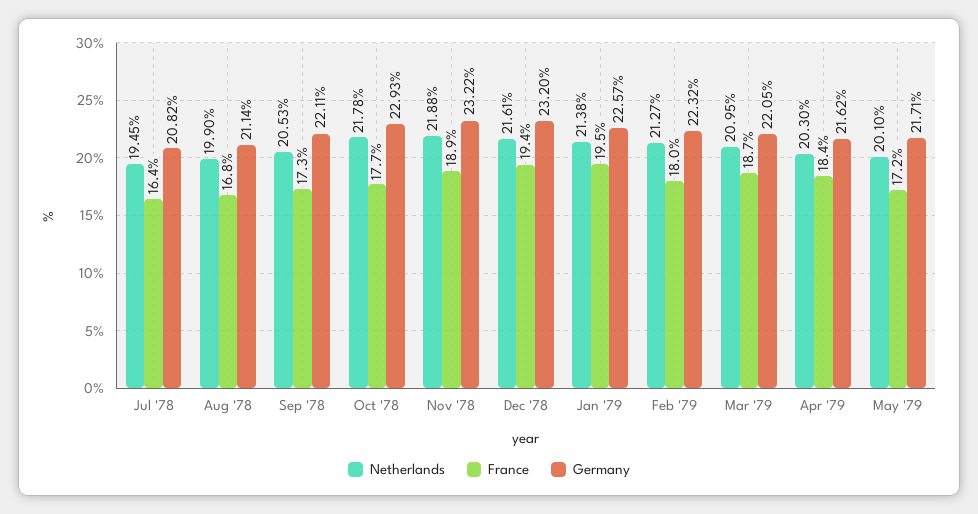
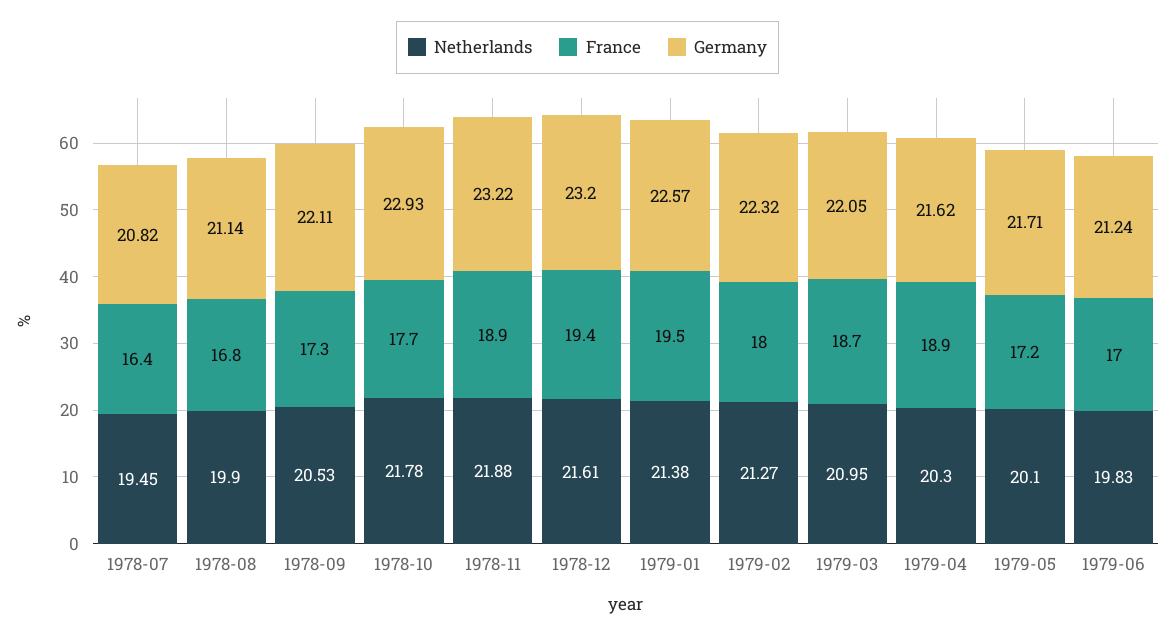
France, Apr '79: 18.4 -> 18.9
Netherlands, 1979-06: none -> 19.83
France, 1979-06: none -> 17
Germany, 1979-06: none -> 21.24

